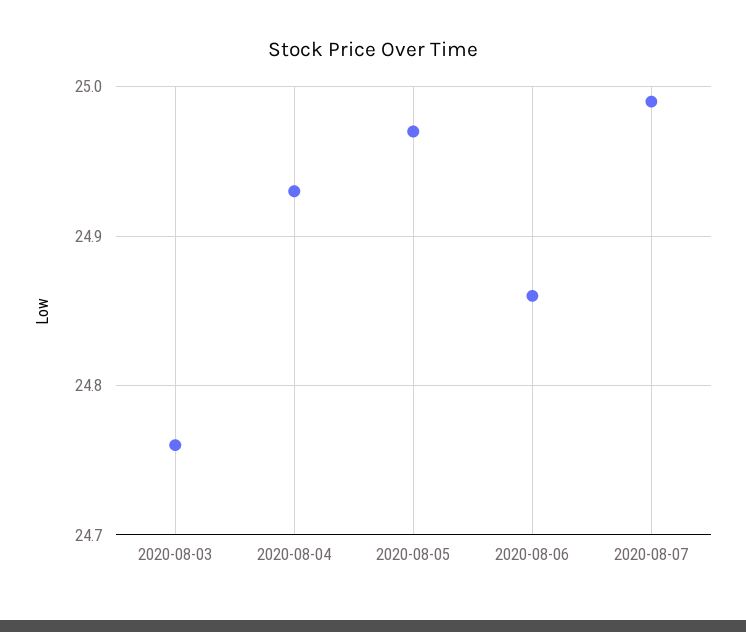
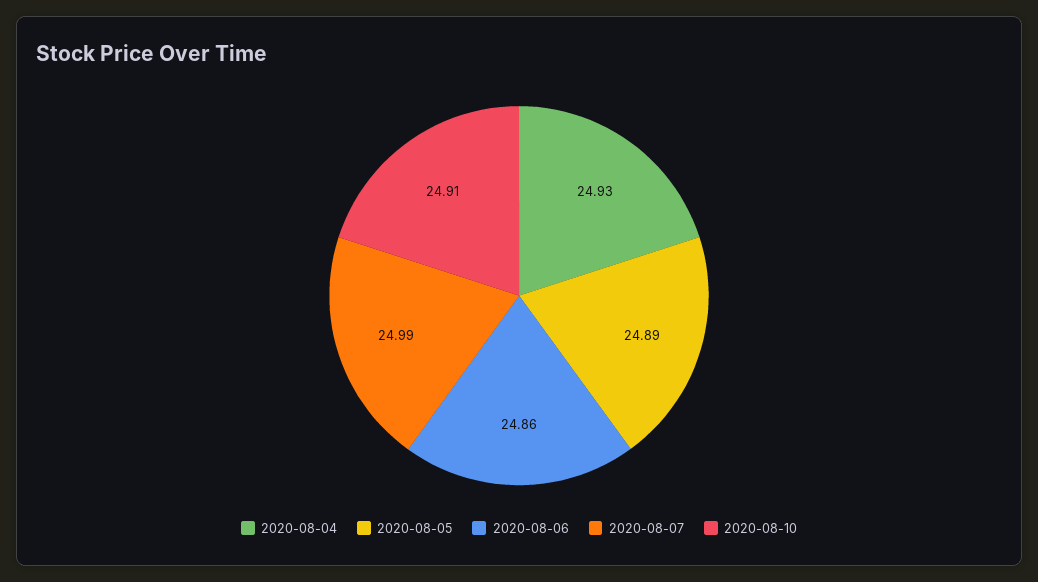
2020-08-03: 24.76 -> none
2020-08-05: 24.97 -> 24.89
2020-08-10: none -> 24.91

